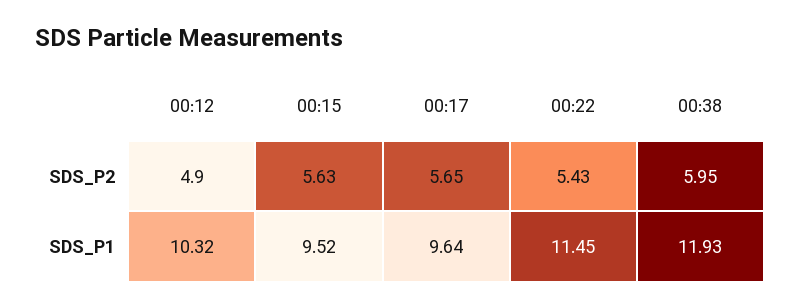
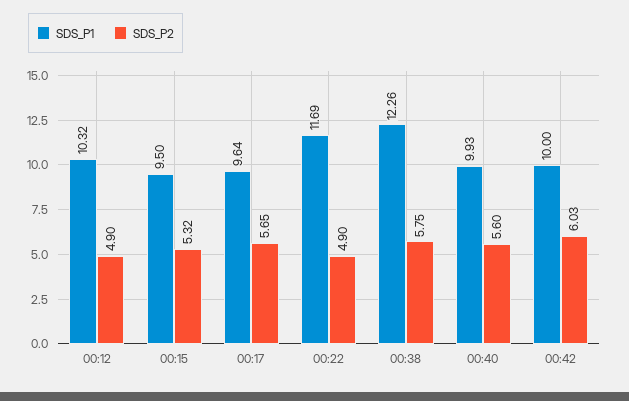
SDS_P2, 00:15: 5.63 -> 5.32
SDS_P2, 00:22: 5.43 -> 4.9
SDS_P2, 00:38: 5.95 -> 5.75
SDS_P1, 00:15: 9.52 -> 9.5
SDS_P1, 00:22: 11.45 -> 11.69
SDS_P1, 00:38: 11.93 -> 12.26
SDS_P1, 00:40: none -> 9.93
SDS_P2, 00:40: none -> 5.6
SDS_P1, 00:42: none -> 10
SDS_P2, 00:42: none -> 6.03

